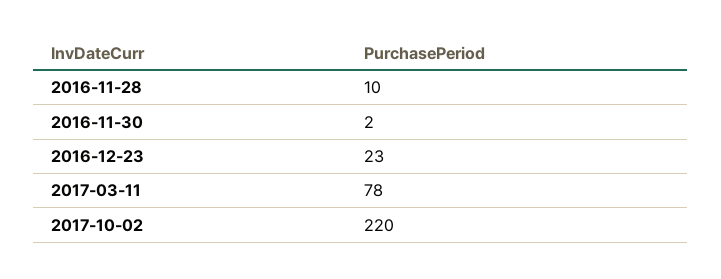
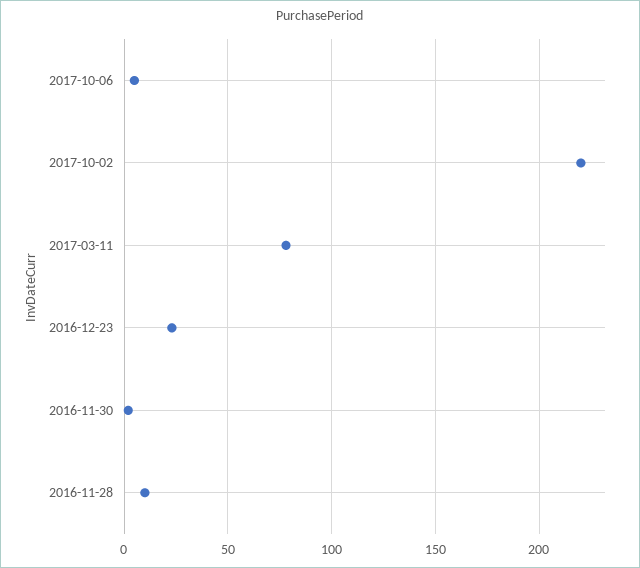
2017-10-06: none -> 5

